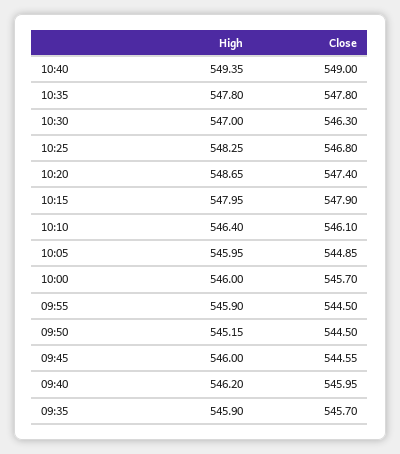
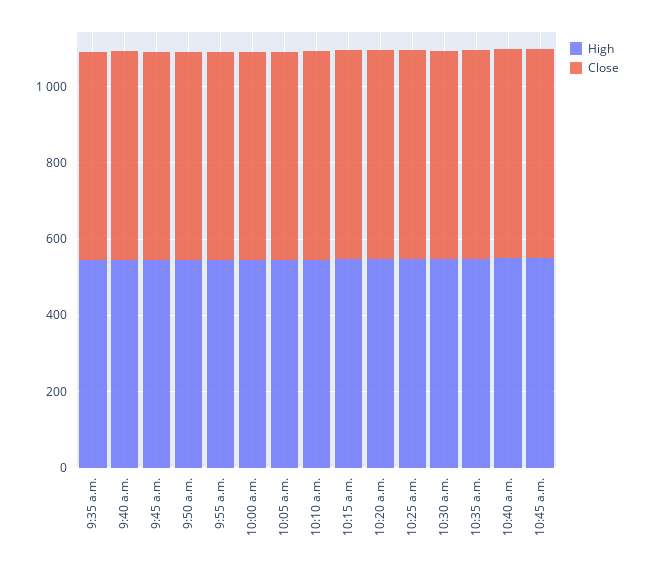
High, 10:45 a.m.: none -> 550
Close, 10:45 a.m.: none -> 550

